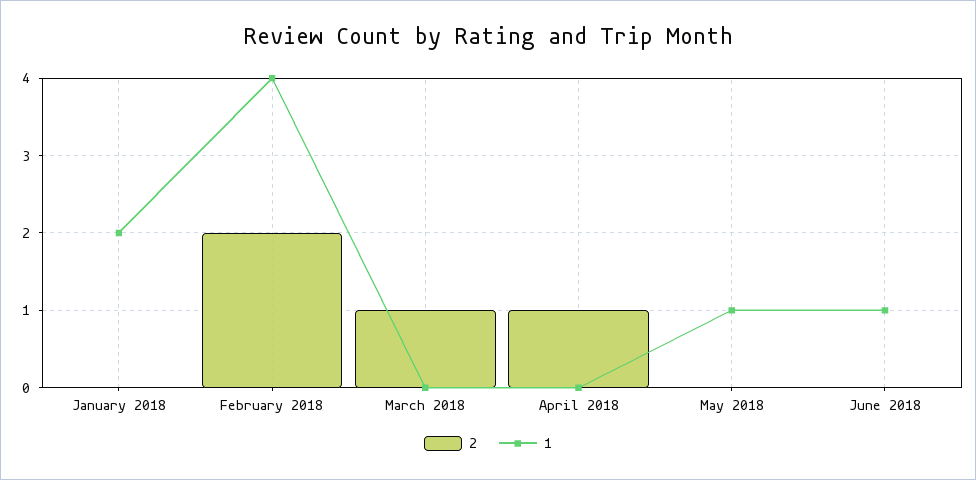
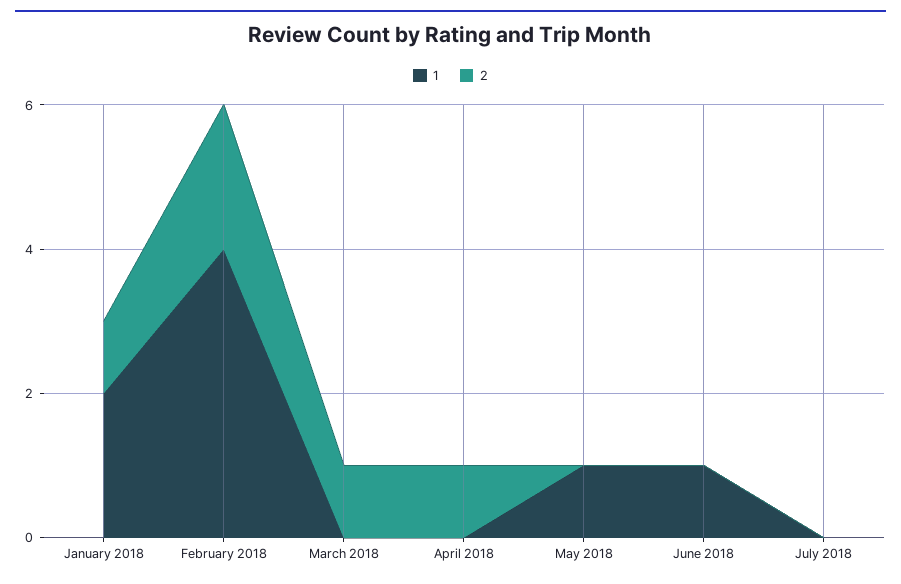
2, January 2018: 0 -> 1
1, July 2018: none -> 0
2, July 2018: none -> 0

